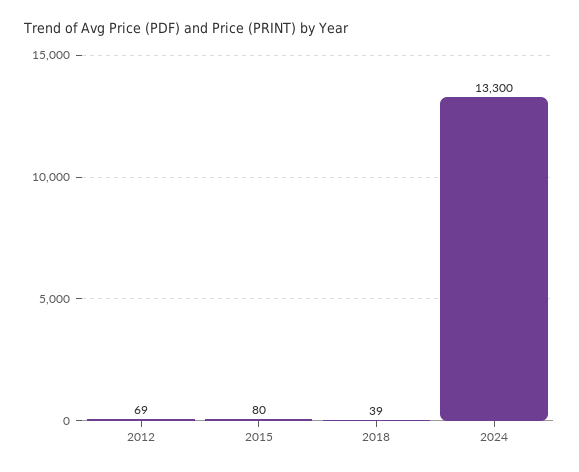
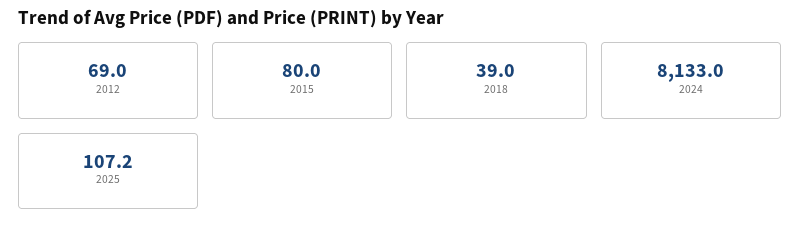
2024: 13300 -> 8133
2025: none -> 107.2

